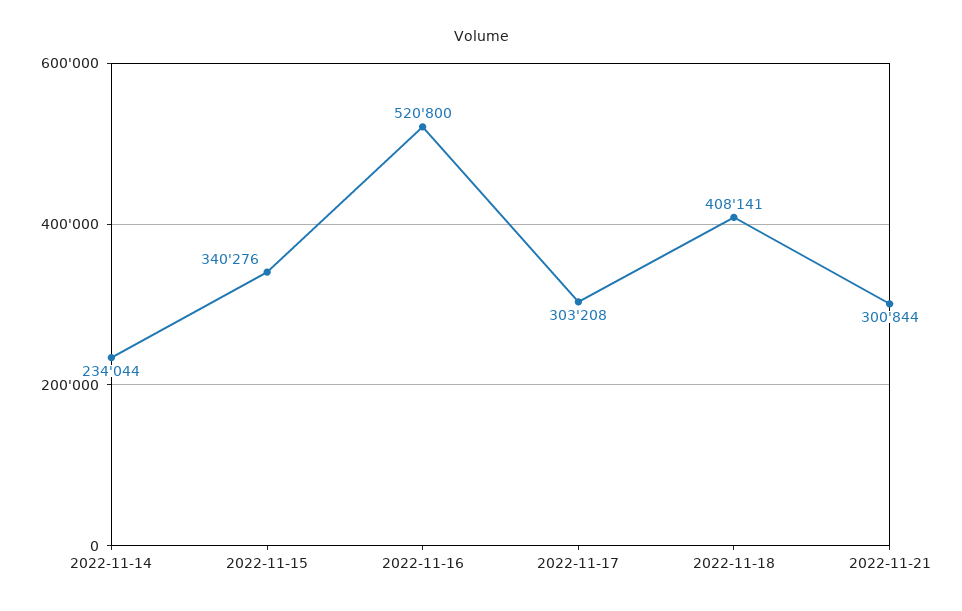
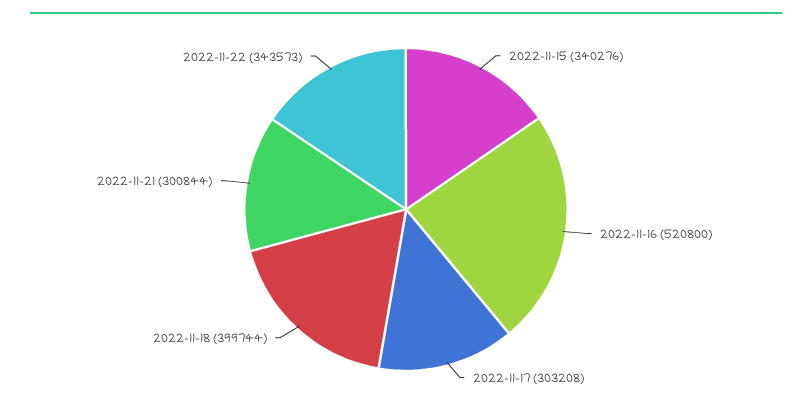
2022-11-14: 234044 -> none
2022-11-18: 408141 -> 399744
2022-11-22: none -> 343573

